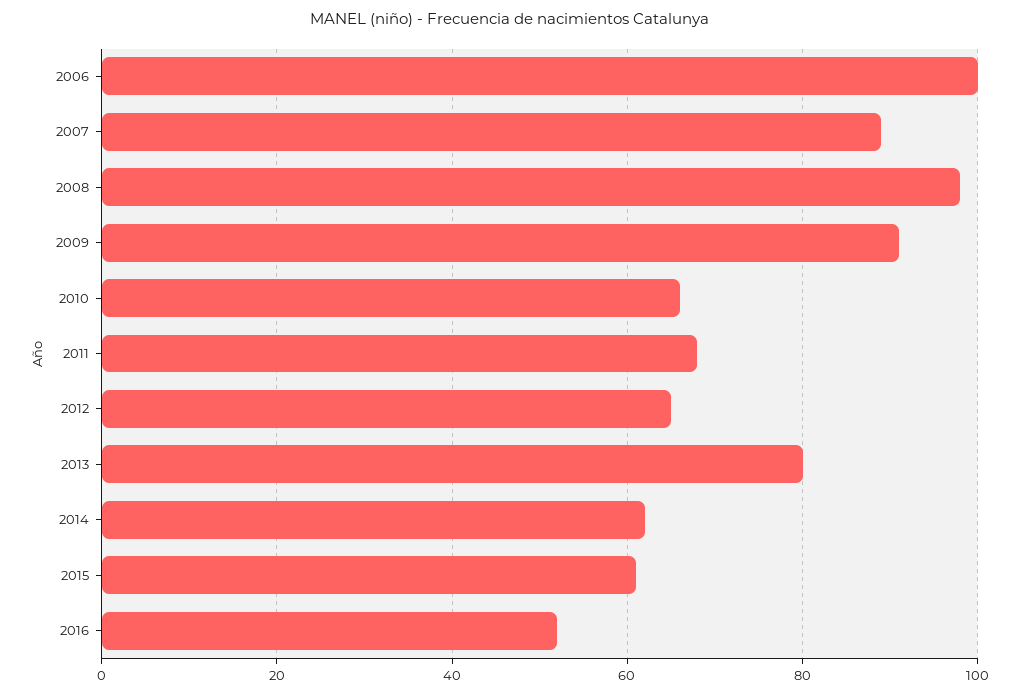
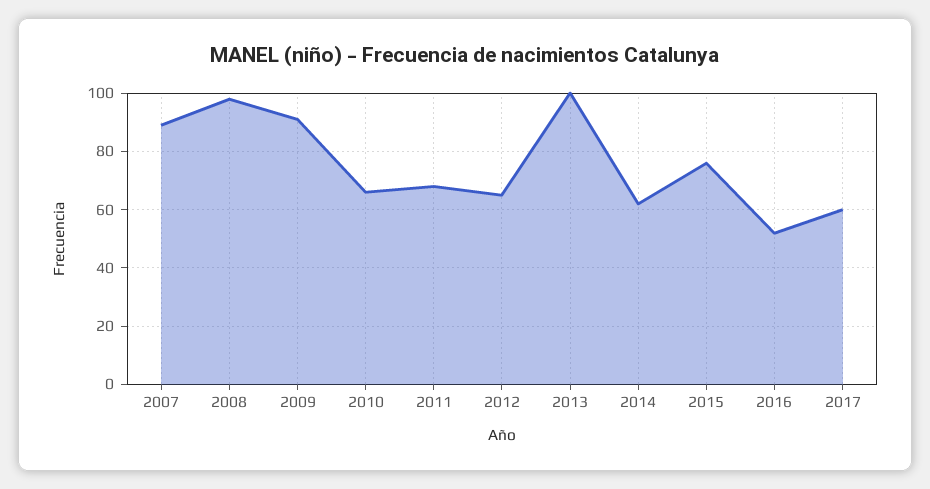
2006: 100 -> none
2013: 80 -> 100
2015: 60 -> 75
2017: none -> 60

